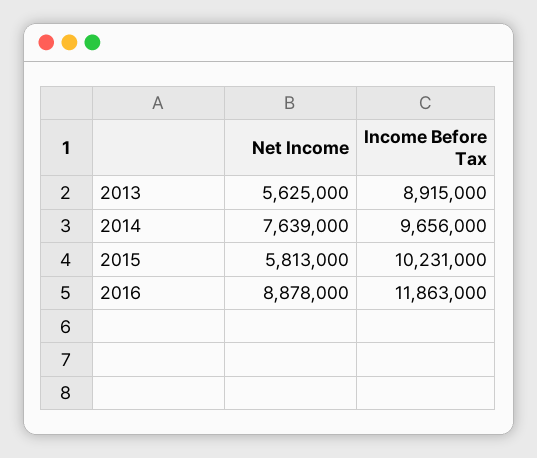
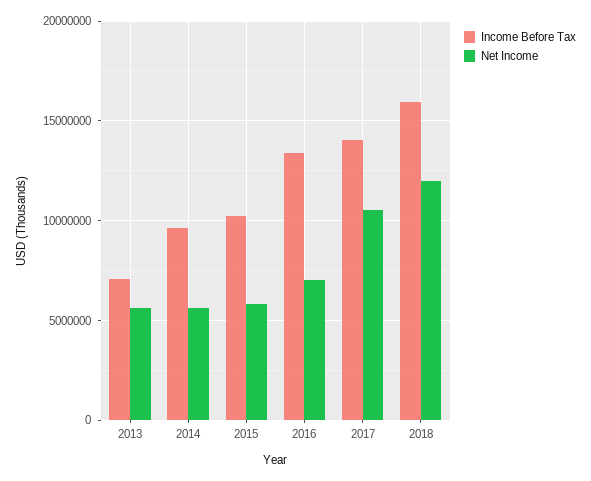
Income Before Tax, 2013: 8915000 -> 7000000
Net Income, 2014: 7639000 -> 5500000
Net Income, 2016: 8878000 -> 7000000
Income Before Tax, 2016: 11863000 -> 13500000
Income Before Tax, 2017: none -> 14000000
Net Income, 2017: none -> 10500000
Income Before Tax, 2018: none -> 16000000
Net Income, 2018: none -> 12000000

